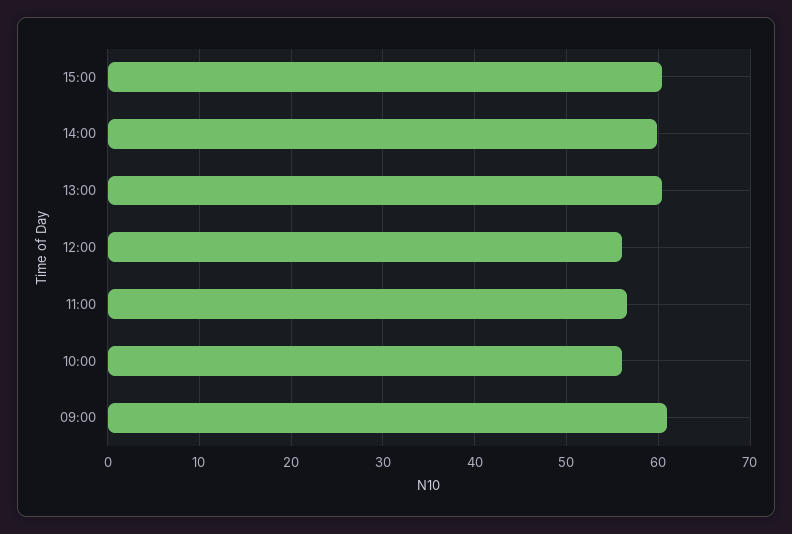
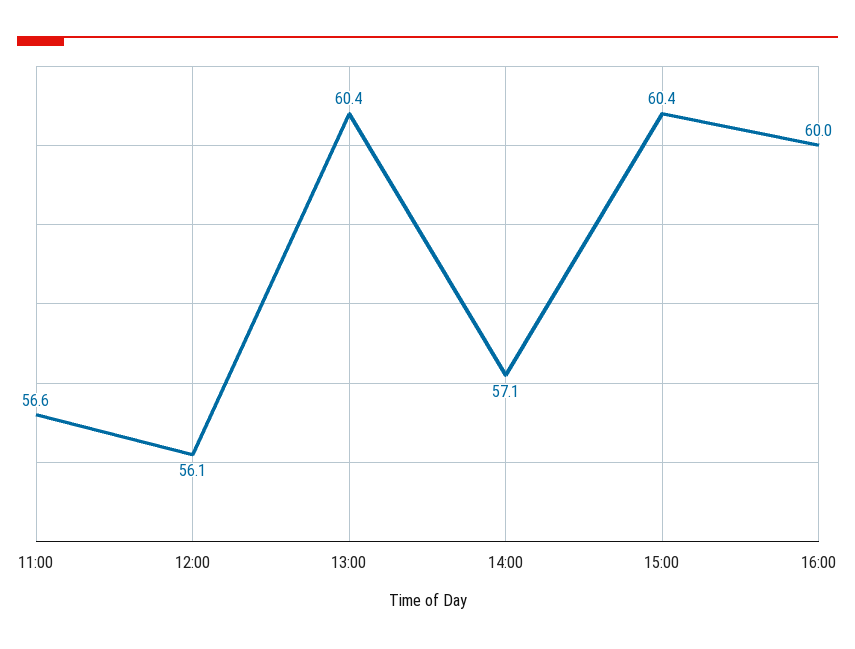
14:00: 60 -> 57.1
10:00: 56 -> none
09:00: 61 -> none
16:00: none -> 60

